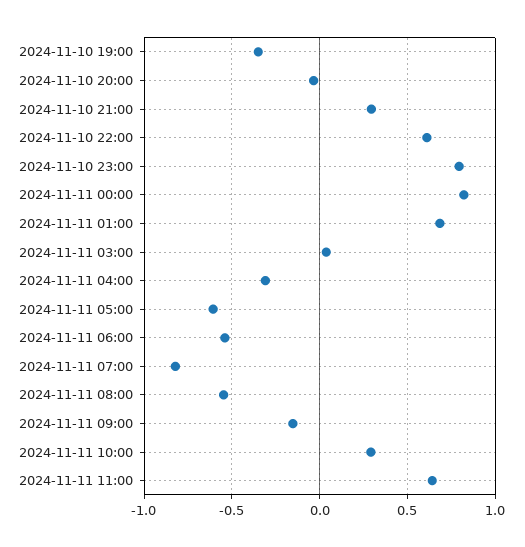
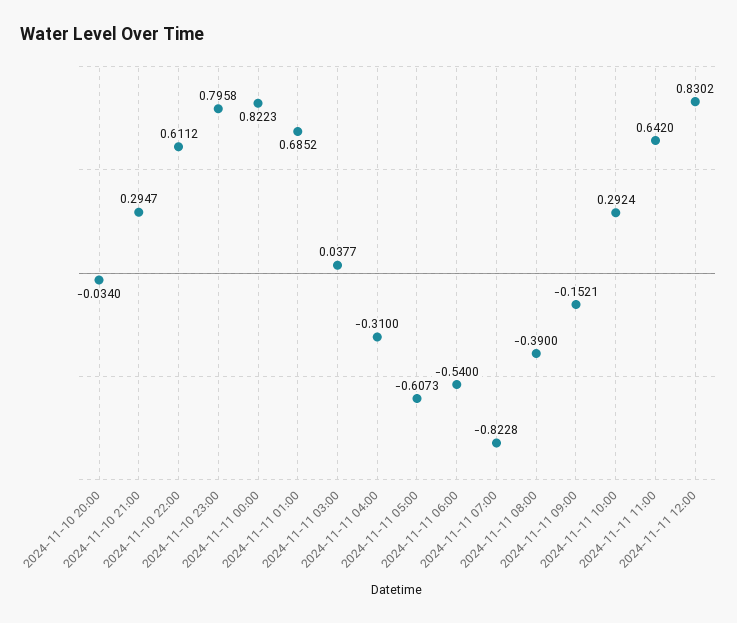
2024-11-10 19:00: -0.35 -> none
2024-11-11 08:00: -0.55 -> -0.39
2024-11-11 12:00: none -> 0.8302

